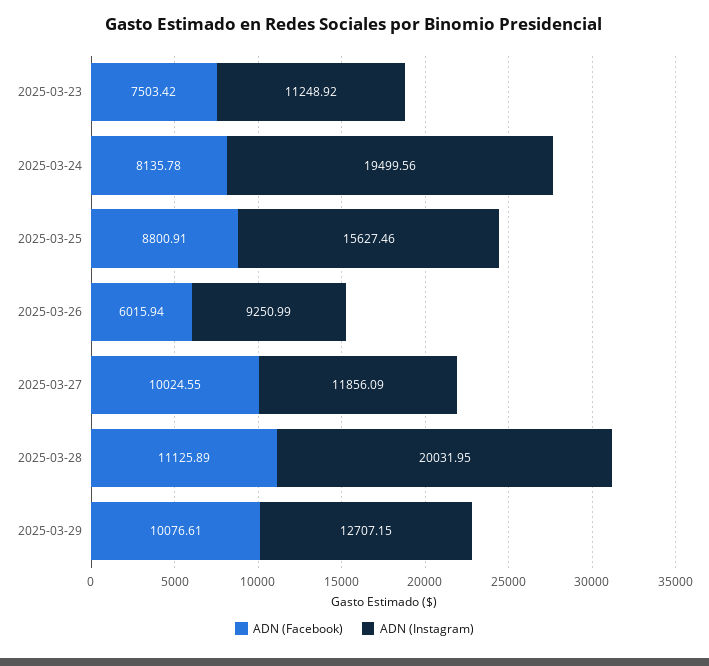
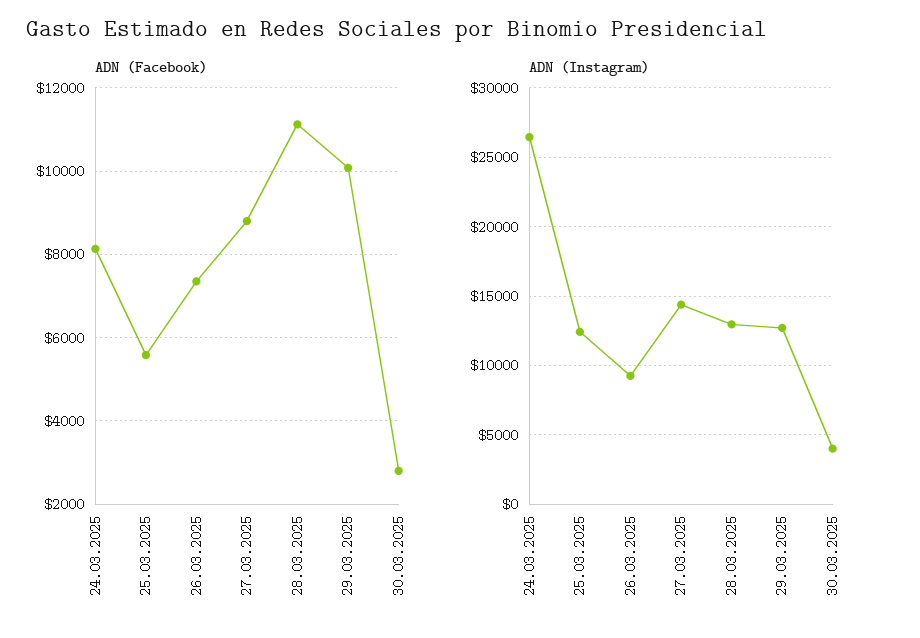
ADN (Facebook), 2025-03-23: 7503.42 -> none
ADN (Instagram), 2025-03-23: 11248.92 -> none
ADN (Instagram), 2025-03-24: 19499.56 -> 26500
ADN (Facebook), 2025-03-25: 8800.91 -> 5600
ADN (Instagram), 2025-03-25: 15627.46 -> 12500
ADN (Facebook), 2025-03-26: 6015.94 -> 7400
ADN (Facebook), 2025-03-27: 10024.55 -> 8800
ADN (Instagram), 2025-03-27: 11856.09 -> 14500
ADN (Instagram), 2025-03-28: 20031.95 -> 13000
ADN (Facebook), 30.03.2025: none -> 2800
ADN (Instagram), 30.03.2025: none -> 4000

